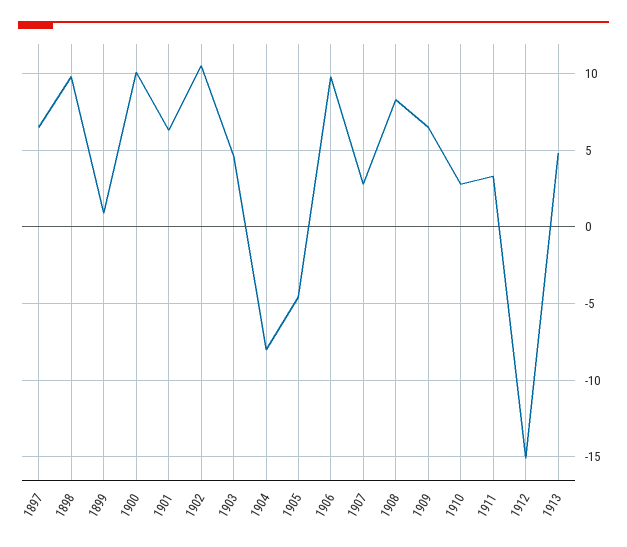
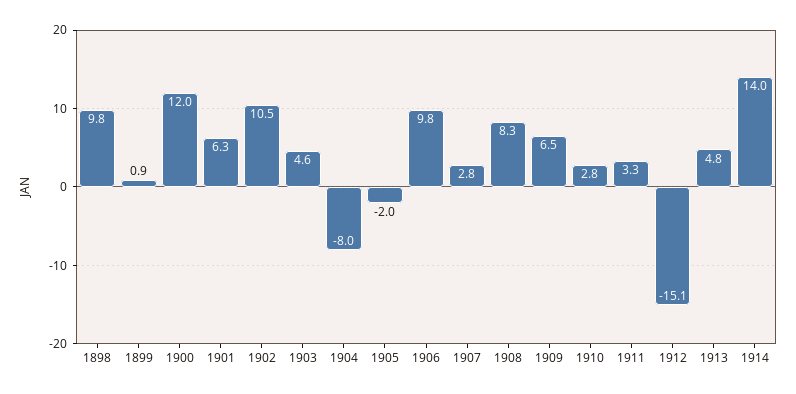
1897: 6.5 -> none
1900: 10 -> 12
1905: -4.5 -> -2
1914: none -> 14

